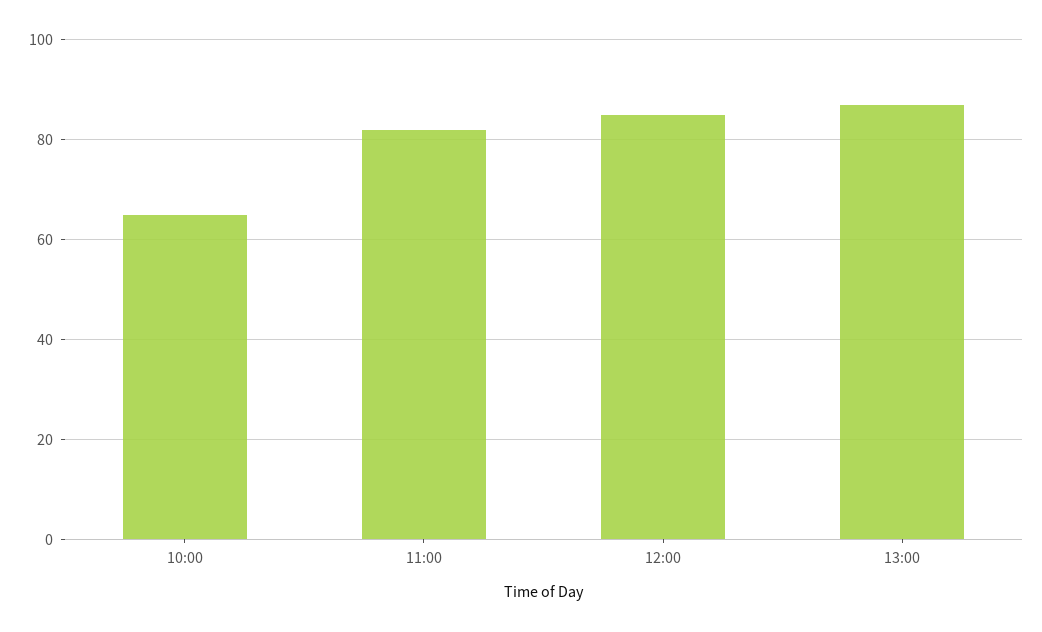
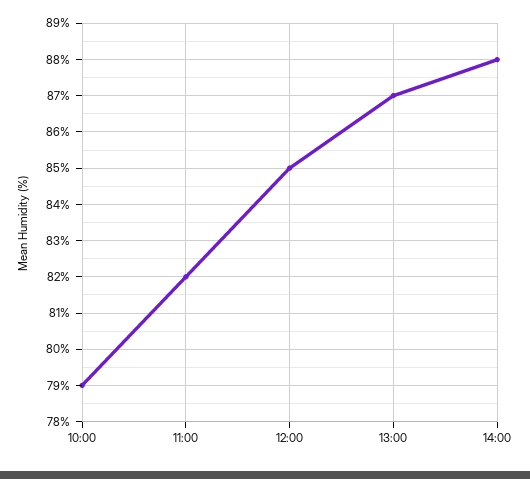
10:00: 65 -> 79
14:00: none -> 88

